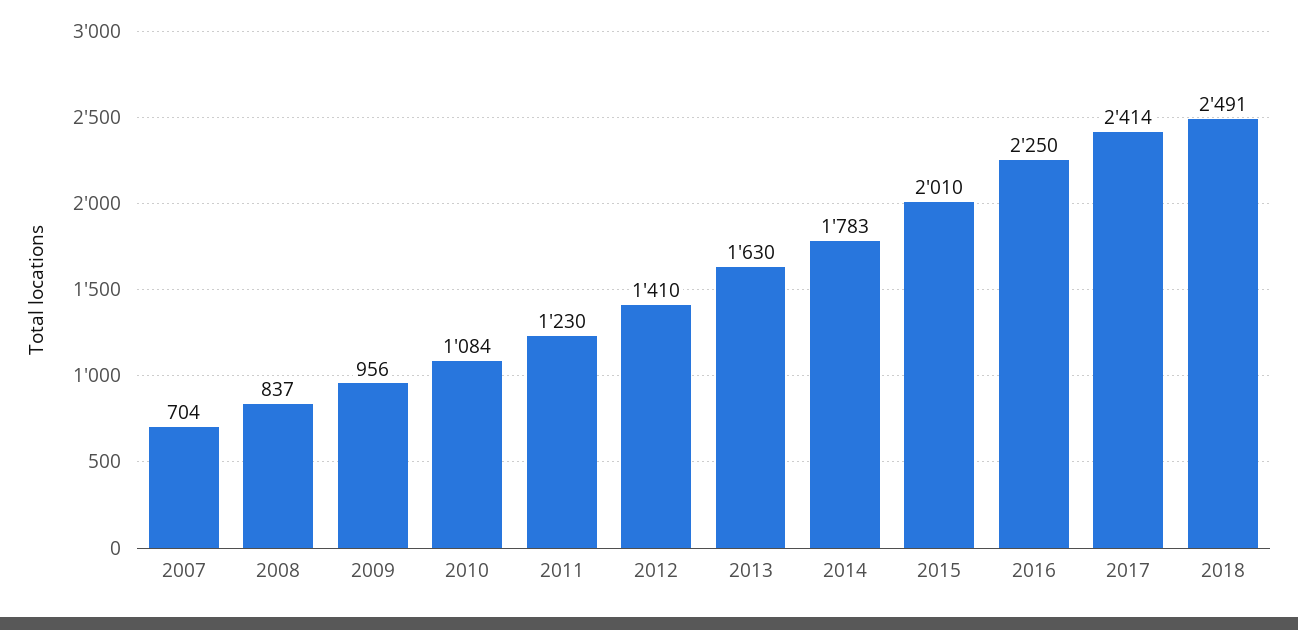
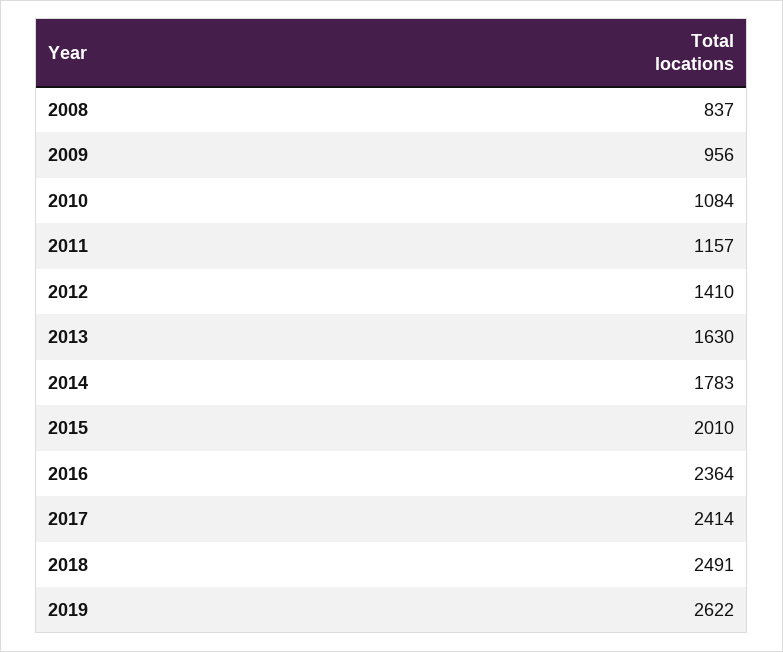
2007: 704 -> none
2011: 1230 -> 1157
2016: 2250 -> 2364
2019: none -> 2622

